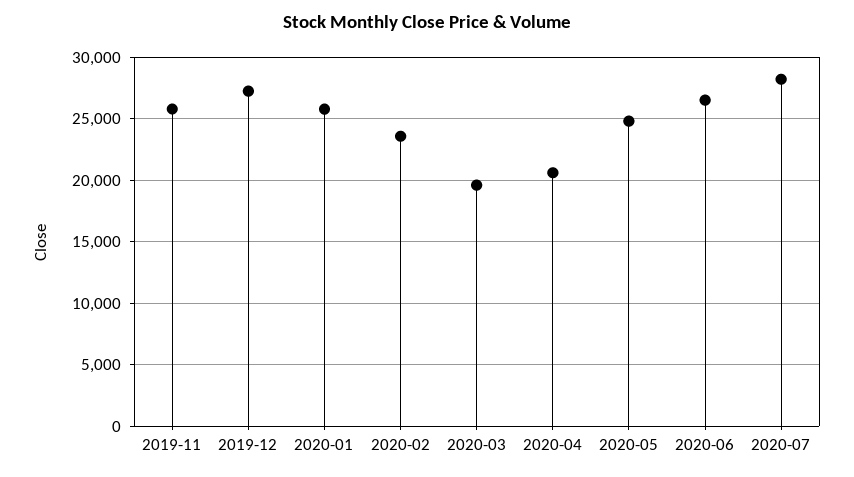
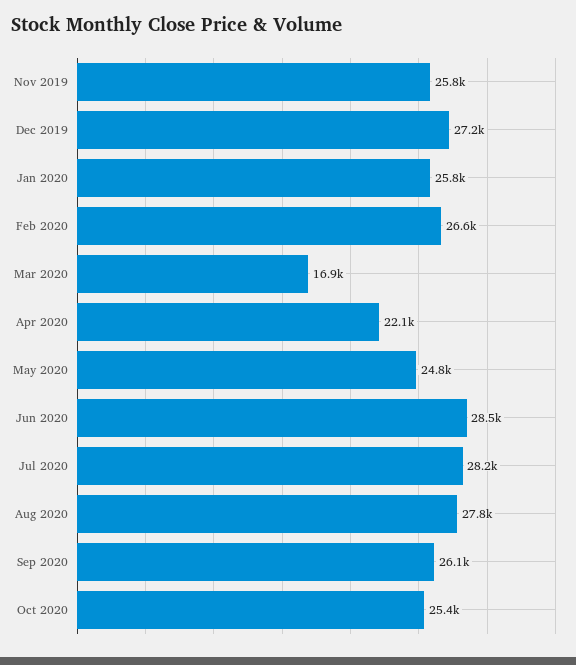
2020-02: 23500 -> 26600
2020-03: 19500 -> 16900
2020-04: 20500 -> 22100
2020-06: 26500 -> 28500
Aug 2020: none -> 27800
Sep 2020: none -> 26100
Oct 2020: none -> 25400

